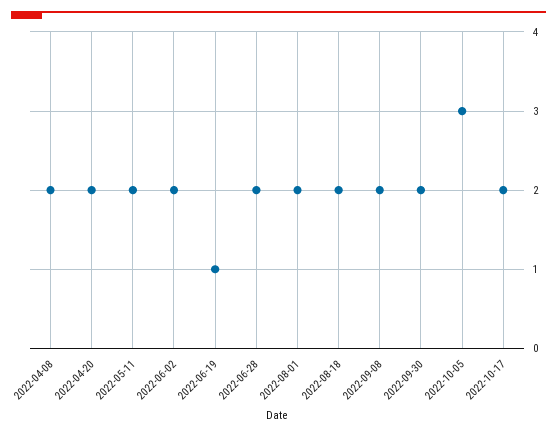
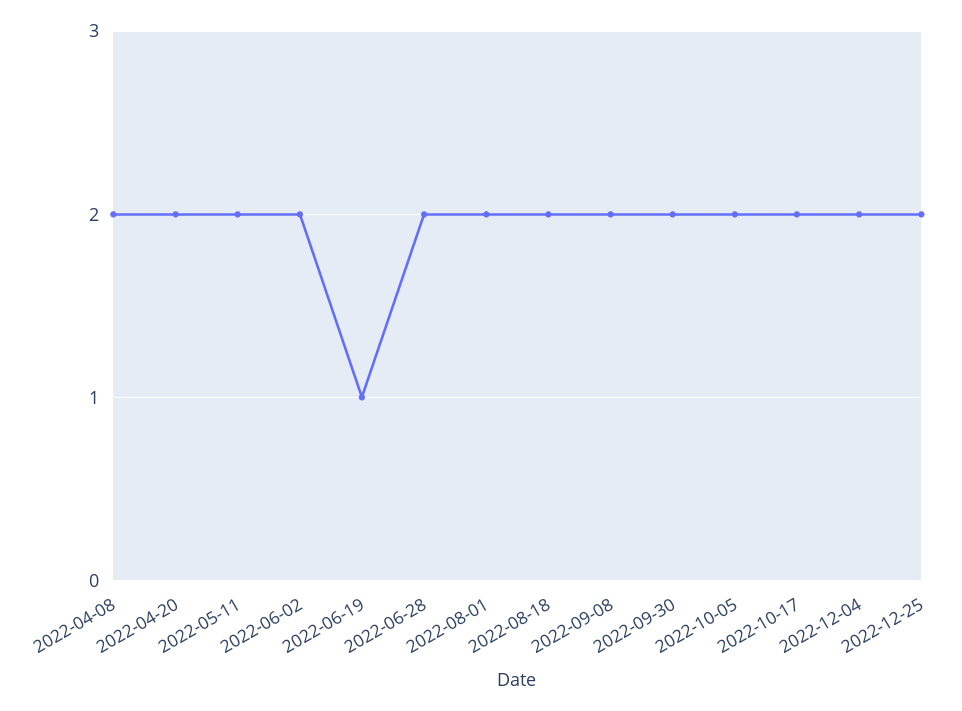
2022-10-05: 3 -> 2
2022-12-04: none -> 2
2022-12-25: none -> 2

